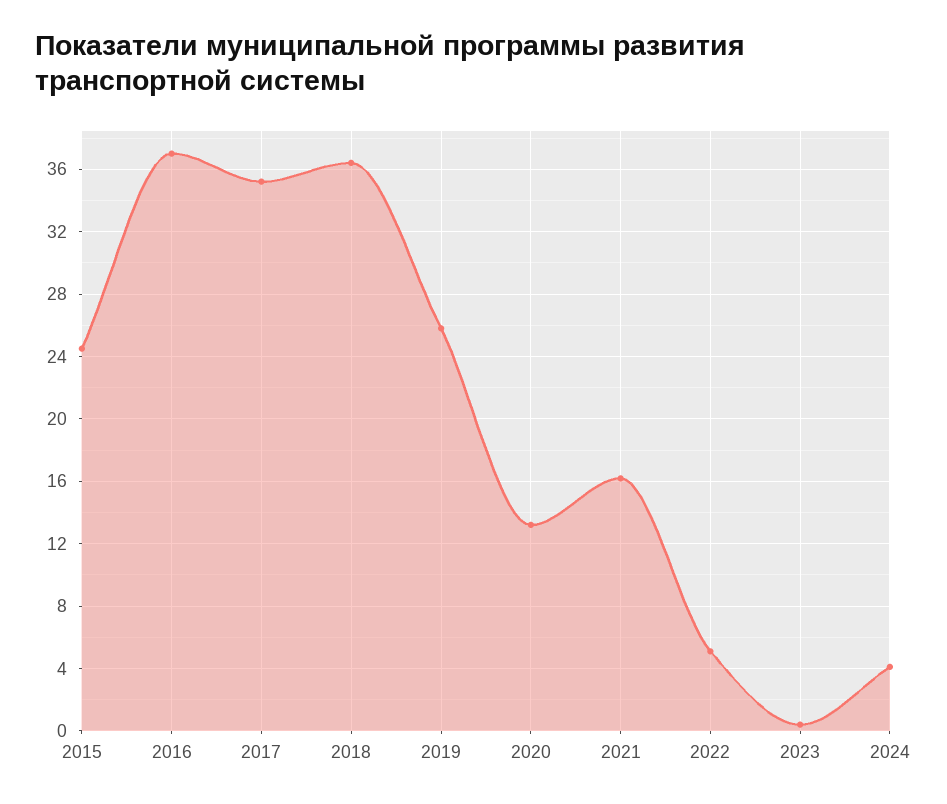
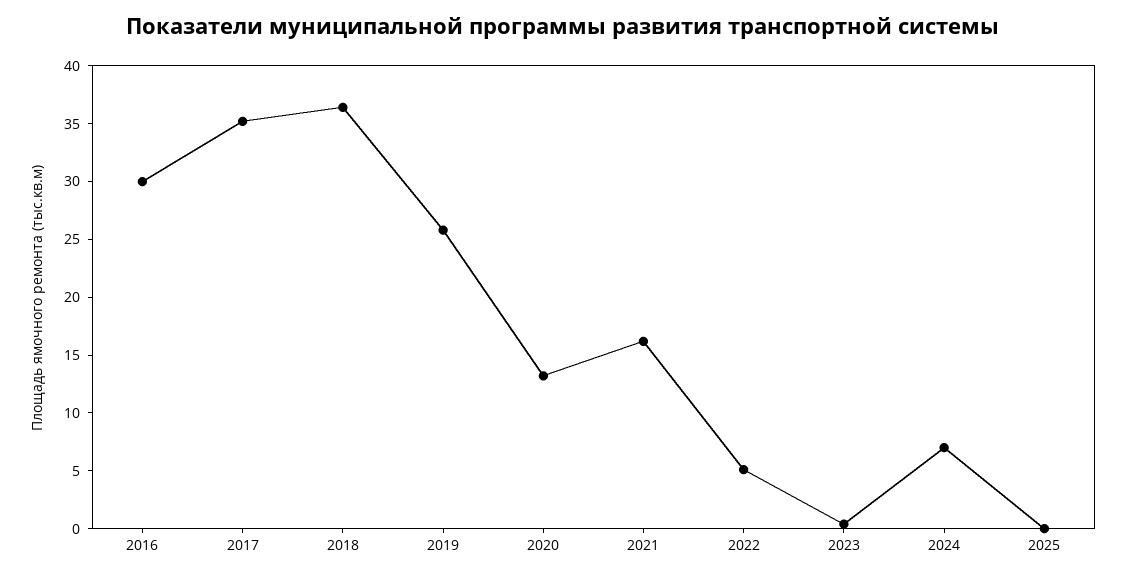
2015: 24.5 -> none
2016: 37 -> 30
2024: 4 -> 7
2025: none -> 0

